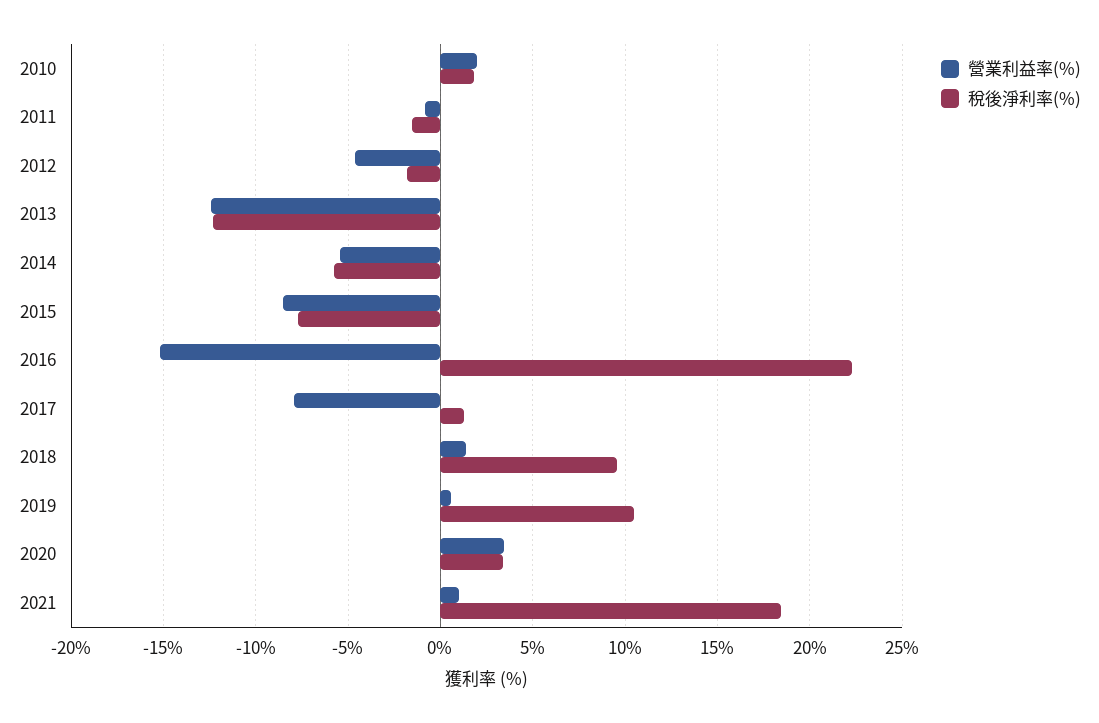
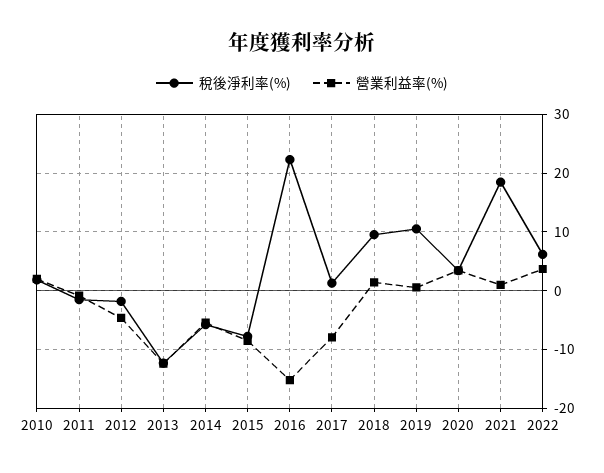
稅後淨利率(%), 2022: none -> 6
營業利益率(%), 2022: none -> 4

